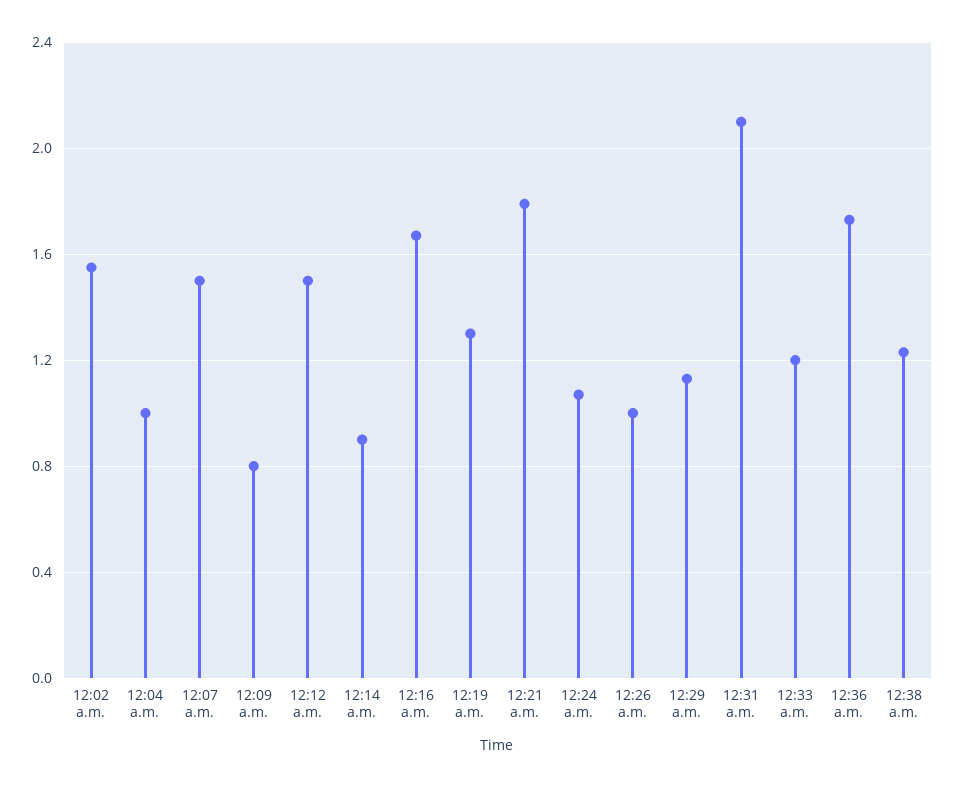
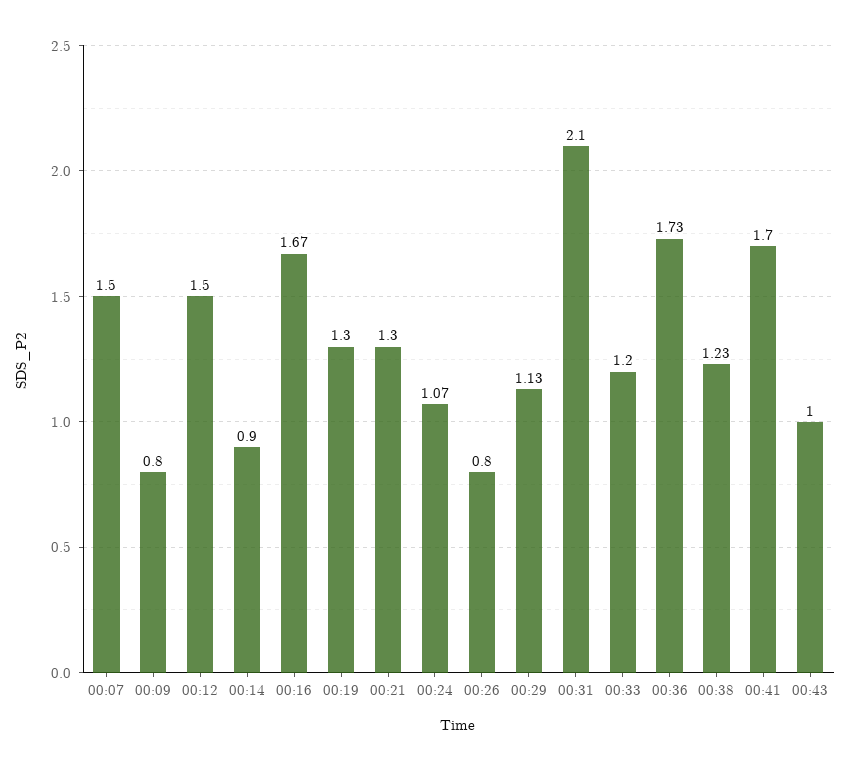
12:02 a.m.: 1.55 -> none
12:04 a.m.: 1 -> none
12:21 a.m.: 1.8 -> 1.3
12:26 a.m.: 1 -> 0.8
00:41: none -> 1.7
00:43: none -> 1

